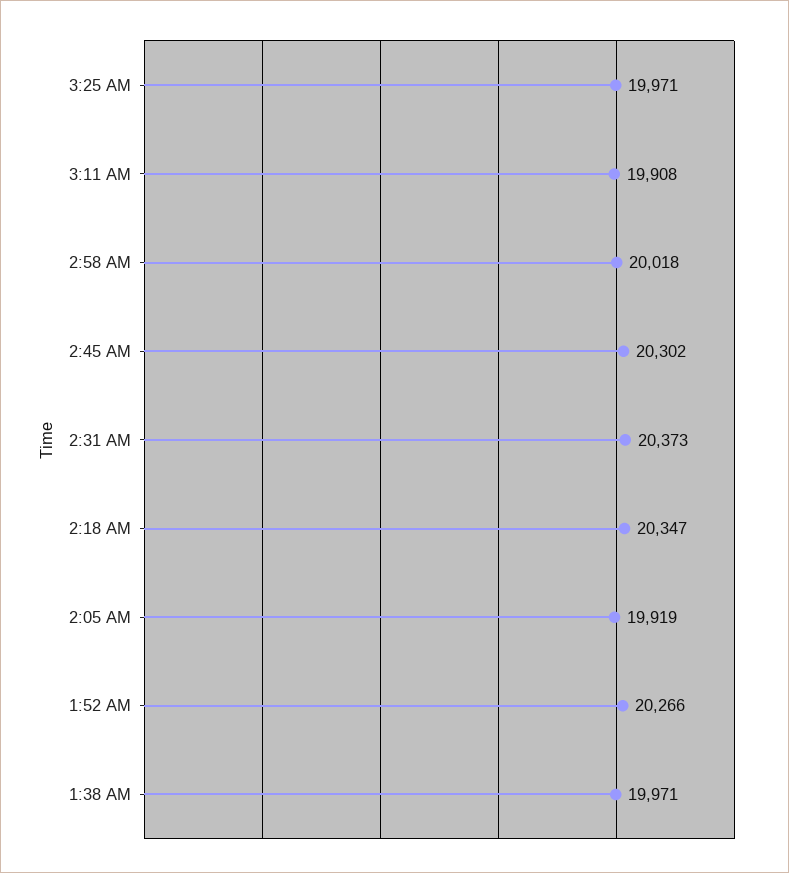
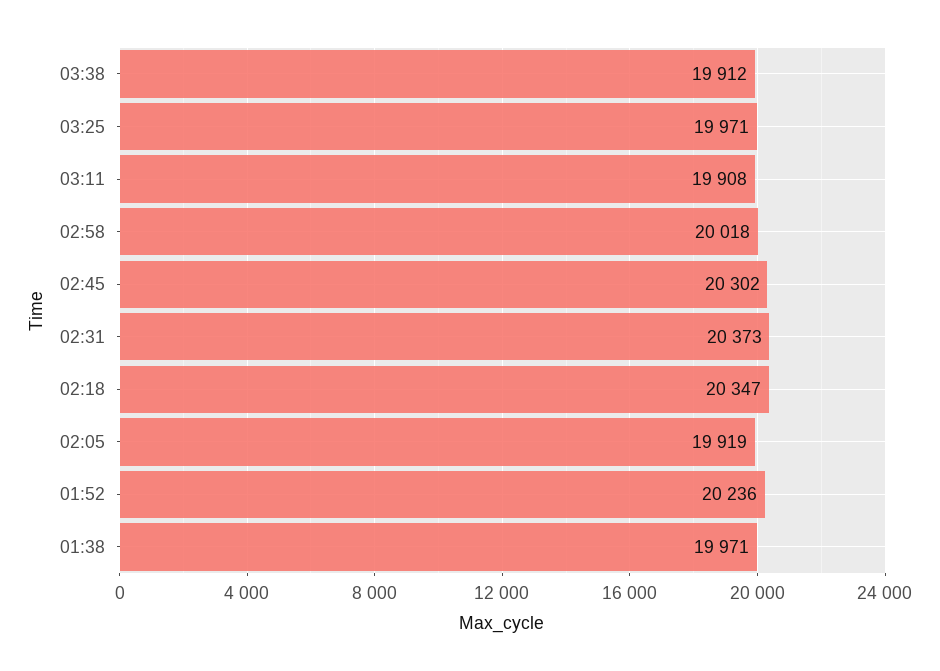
1:52 AM: 20266 -> 20236
03:38: none -> 19912

